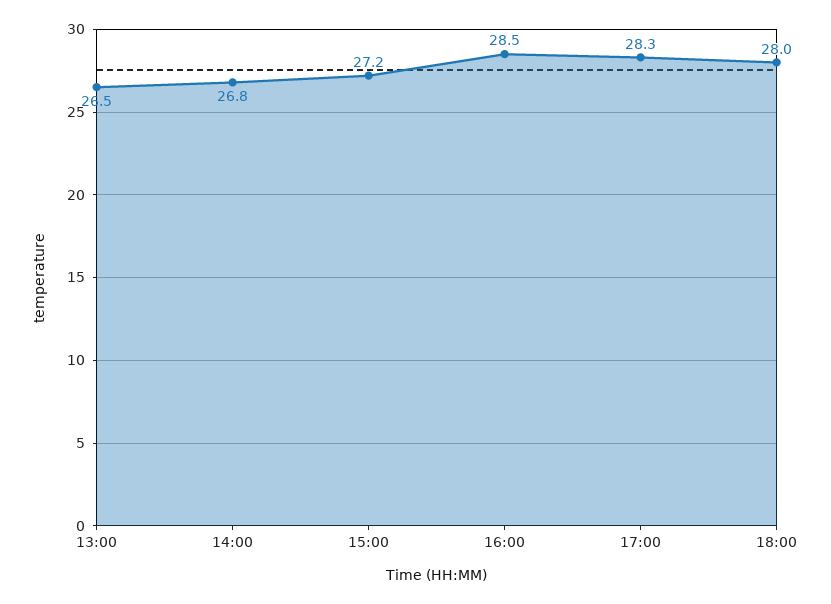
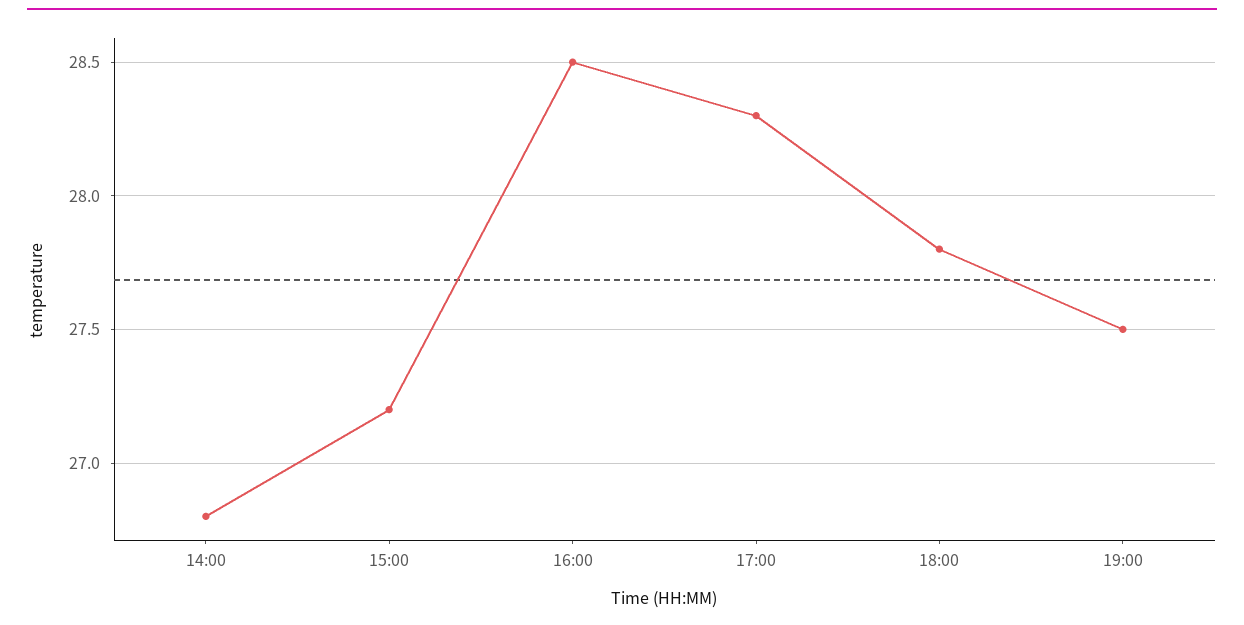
13:00: 26.5 -> none
18:00: 28 -> 27.8
19:00: none -> 27.5

